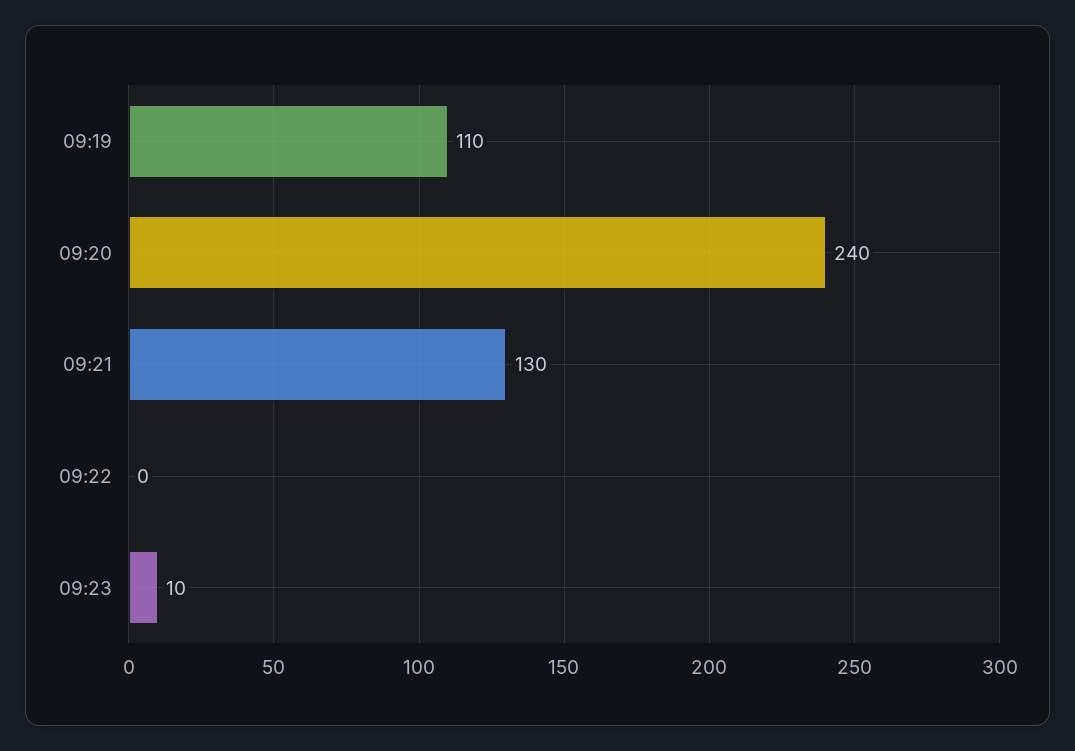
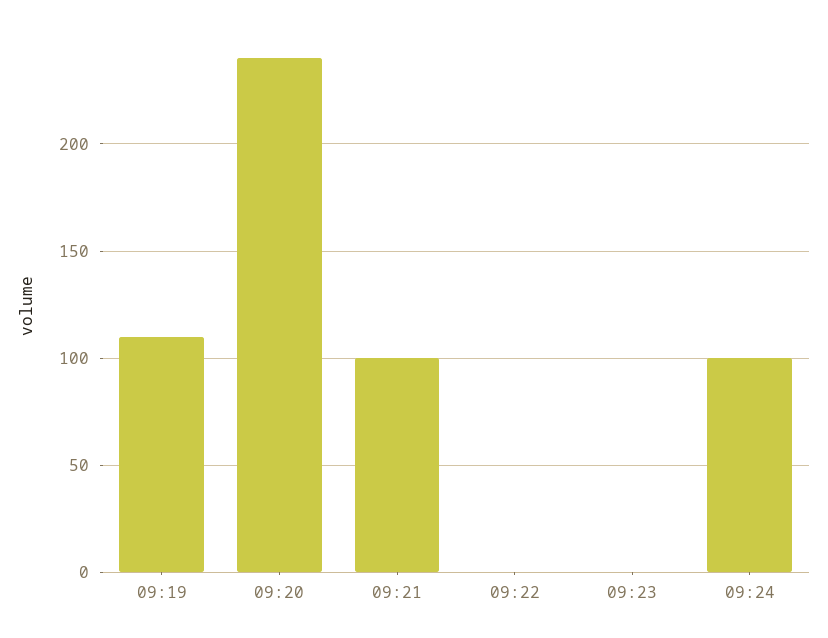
09:21: 130 -> 100
09:23: 10 -> 0
09:24: none -> 100

